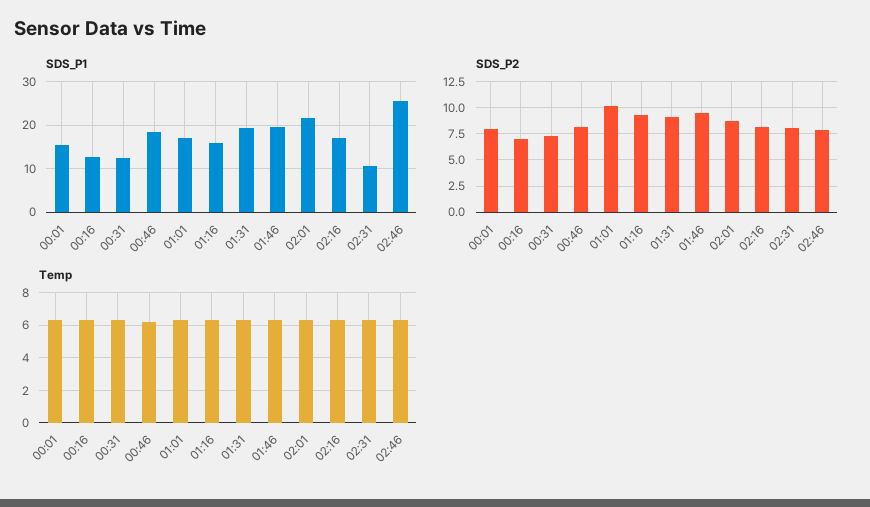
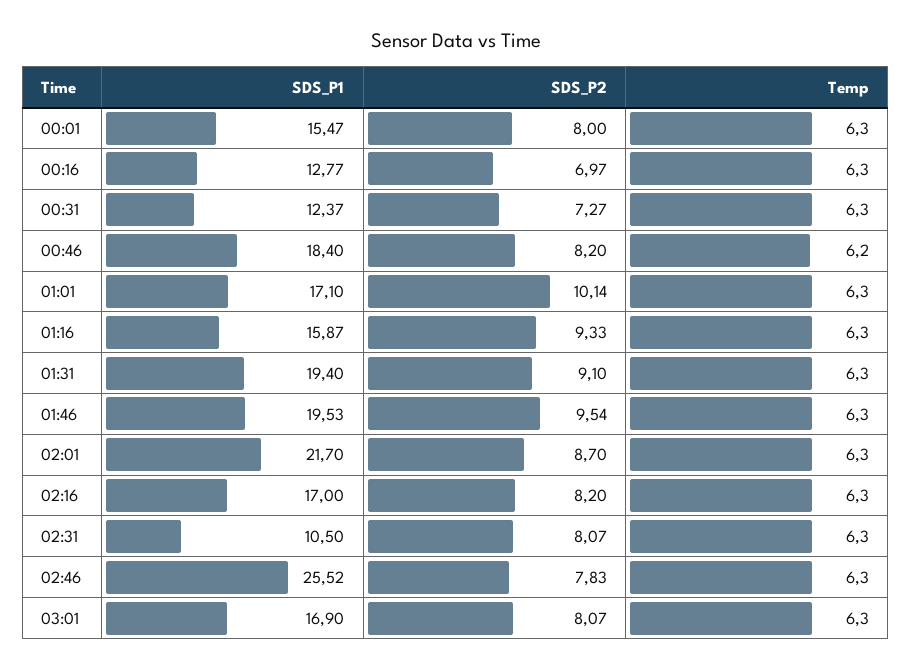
SDS_P1, 03:01: none -> 16.9
SDS_P2, 03:01: none -> 8.07
Temp, 03:01: none -> 6.3

